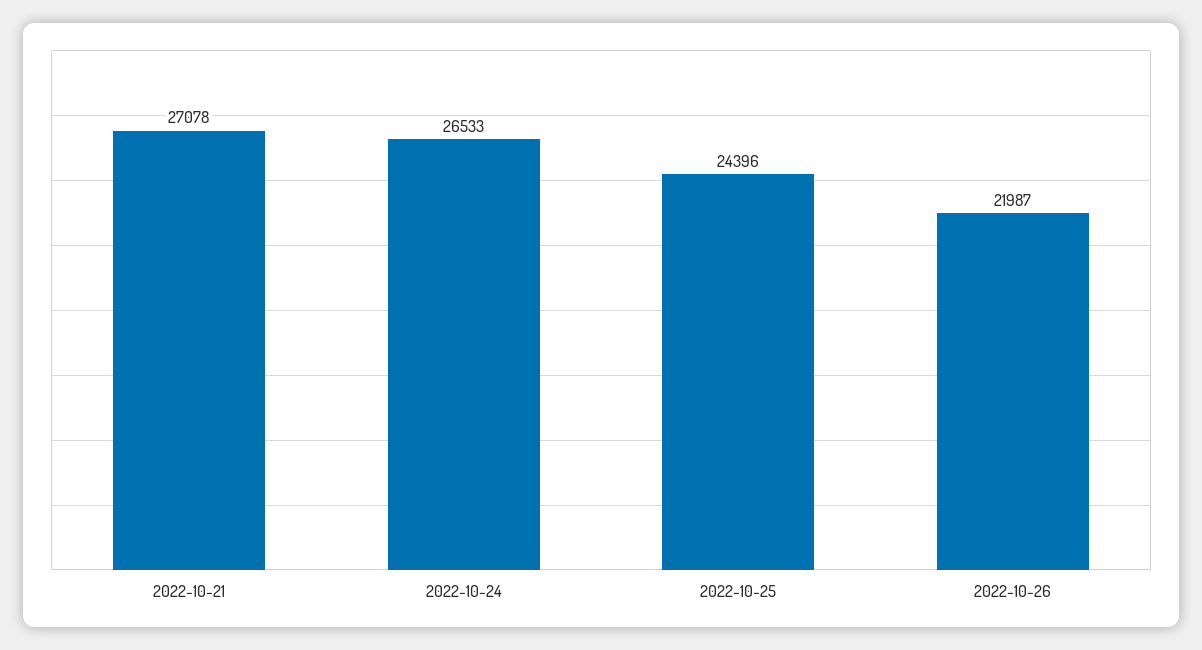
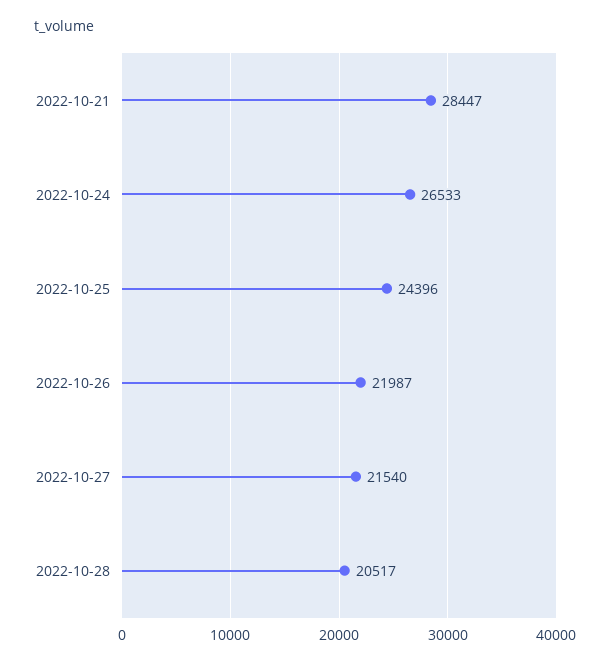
2022-10-21: 27078 -> 28447
2022-10-27: none -> 21540
2022-10-28: none -> 20517

